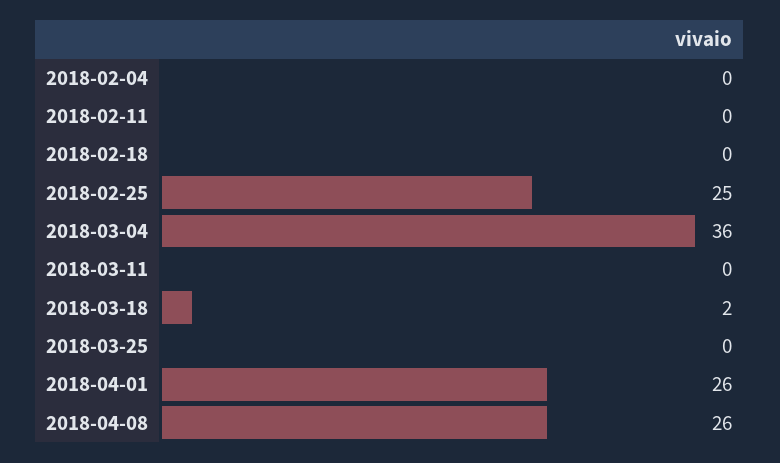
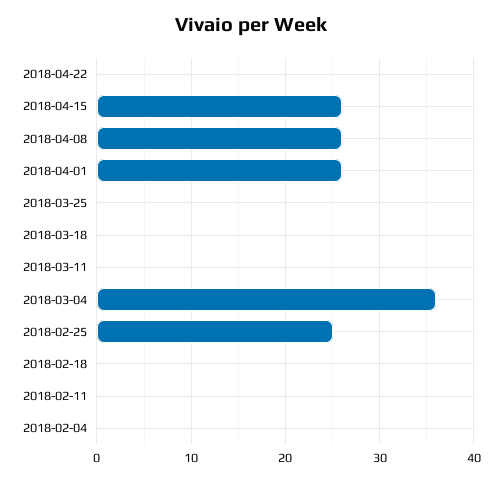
2018-03-18: 2 -> 0
2018-04-22: none -> 0
2018-04-15: none -> 26

